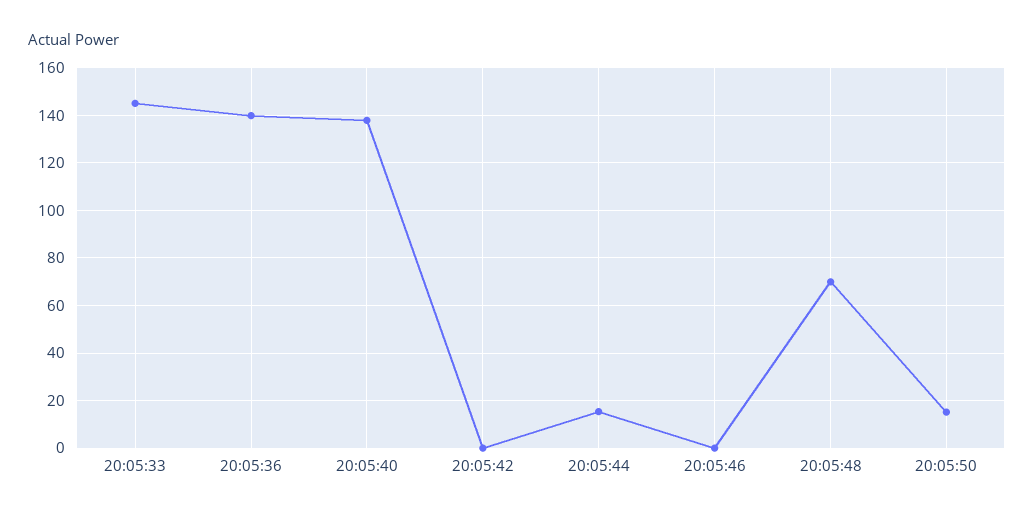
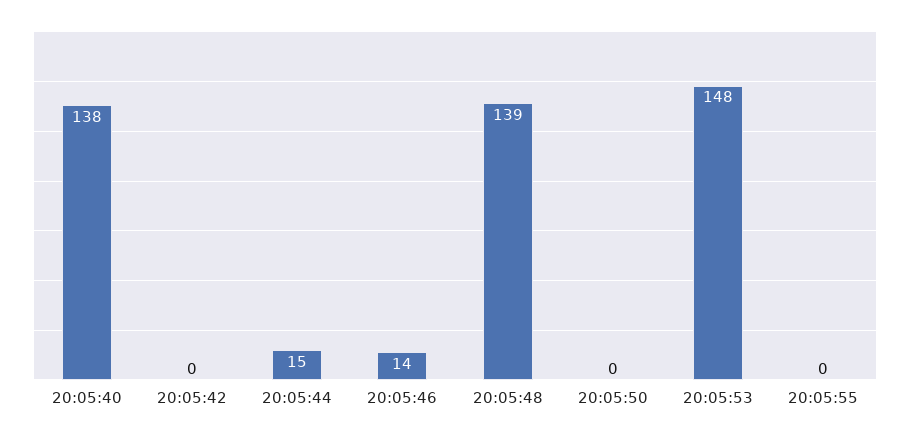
20:05:33: 145 -> none
20:05:36: 140 -> none
20:05:46: 0 -> 14
20:05:48: 70 -> 139
20:05:50: 15 -> 0
20:05:53: none -> 148
20:05:55: none -> 0

